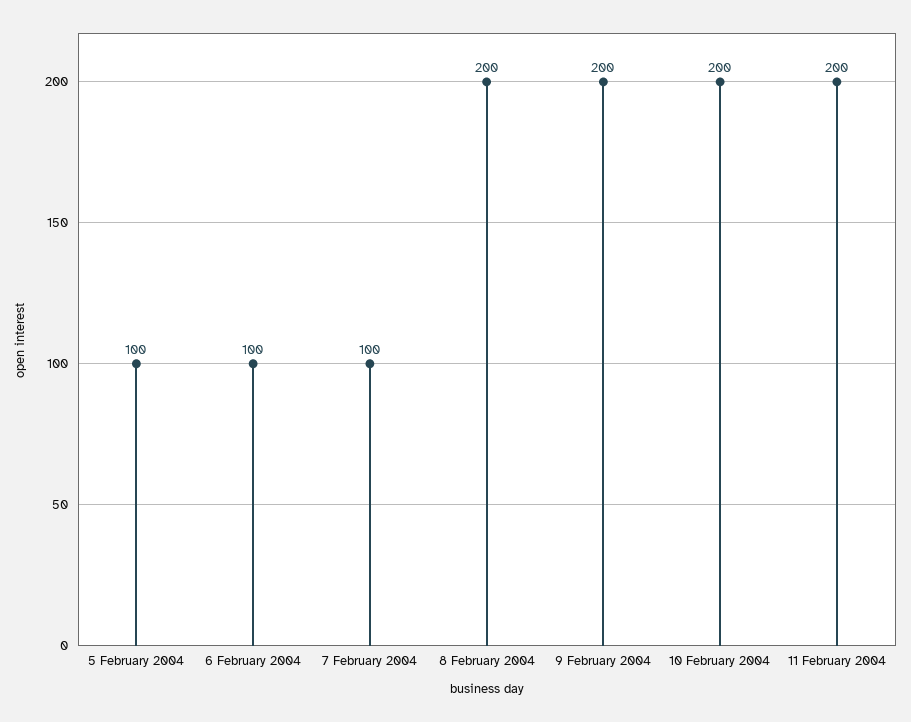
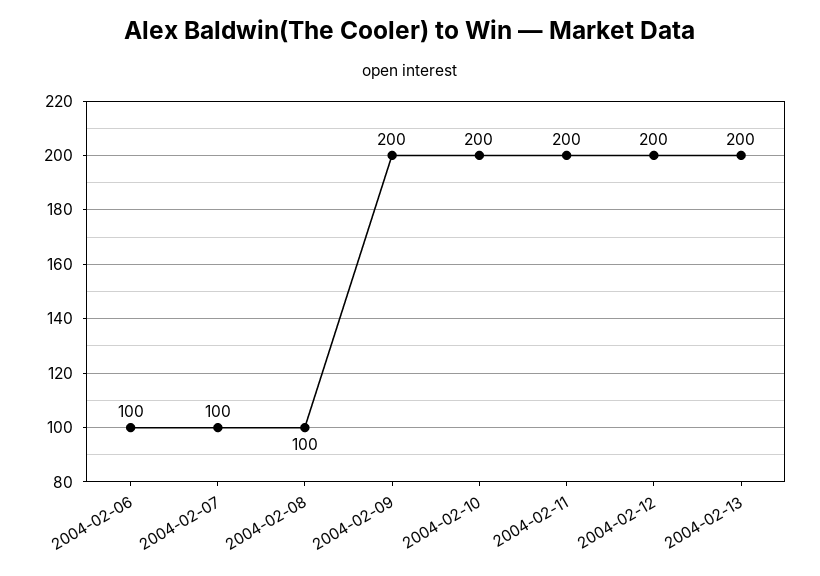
5 February 2004: 100 -> none
8 February 2004: 200 -> 100
2004-02-12: none -> 200
2004-02-13: none -> 200

